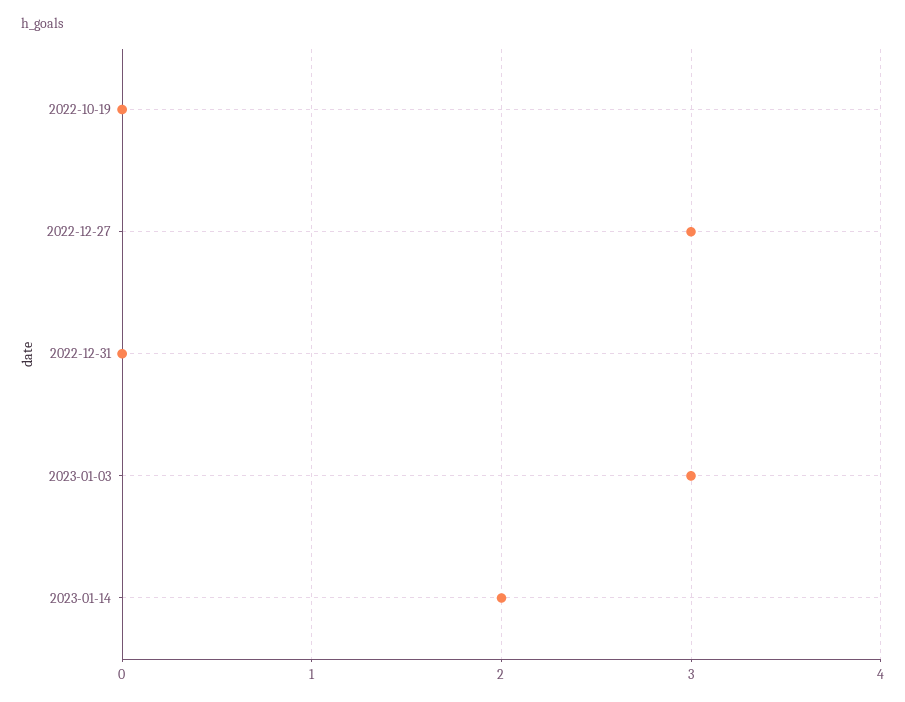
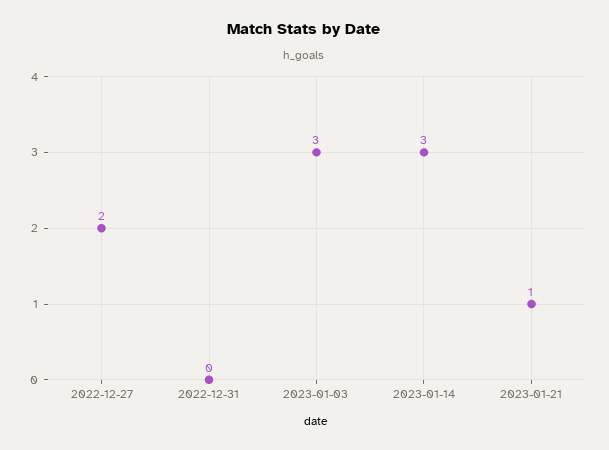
2022-10-19: 0 -> none
2022-12-27: 3 -> 2
2023-01-14: 2 -> 3
2023-01-21: none -> 1

